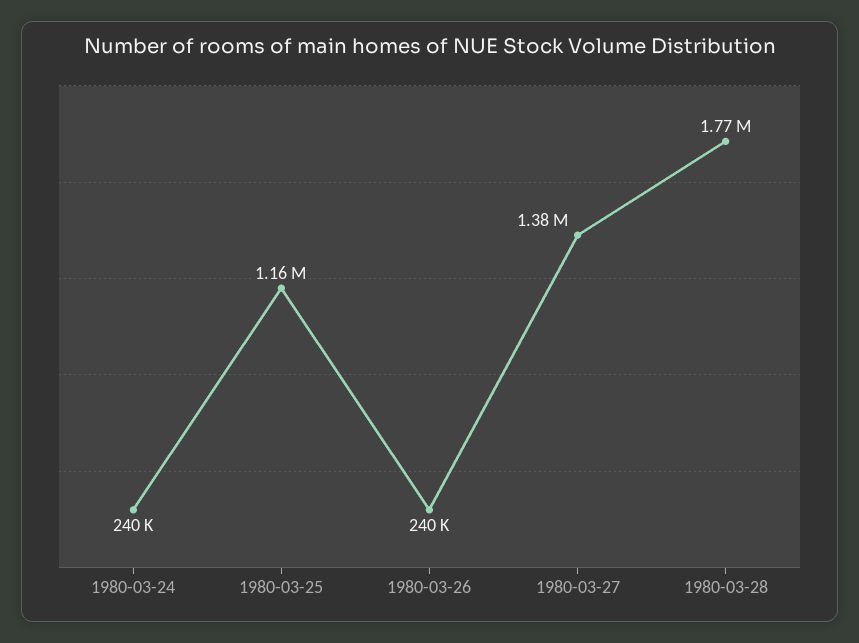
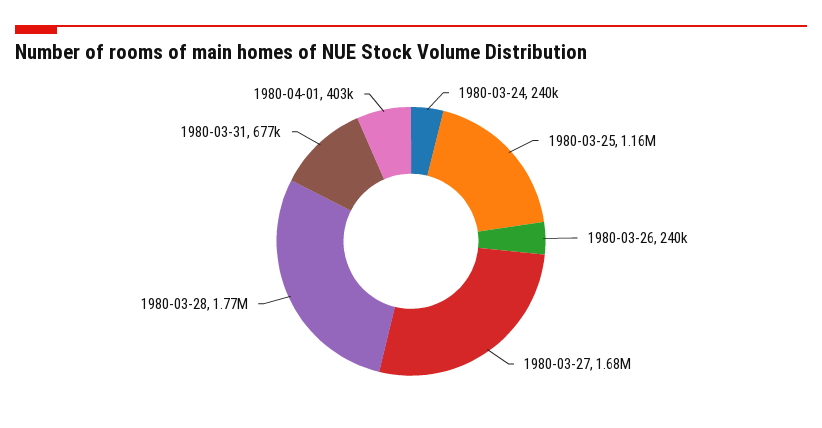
1980-03-27: 1380000 -> 1680000
1980-03-31: none -> 677000
1980-04-01: none -> 403000

